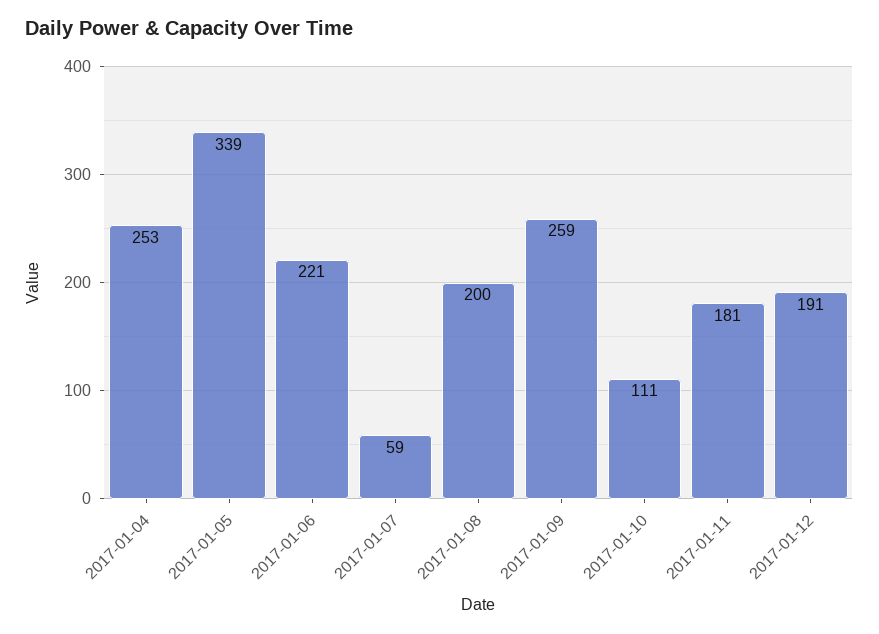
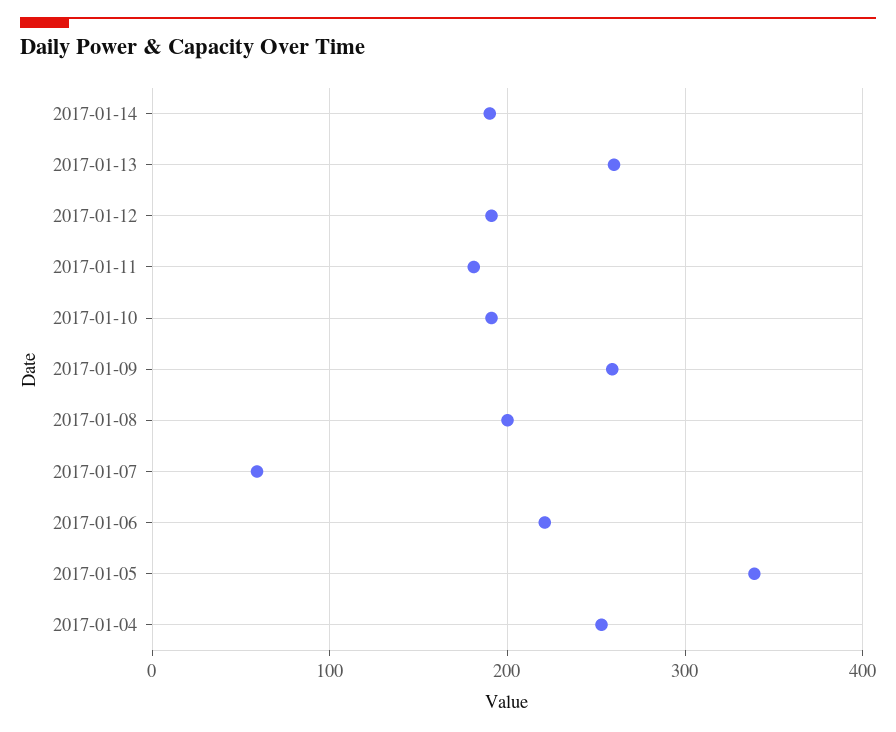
2017-01-10: 111 -> 190
2017-01-14: none -> 190
2017-01-13: none -> 260

